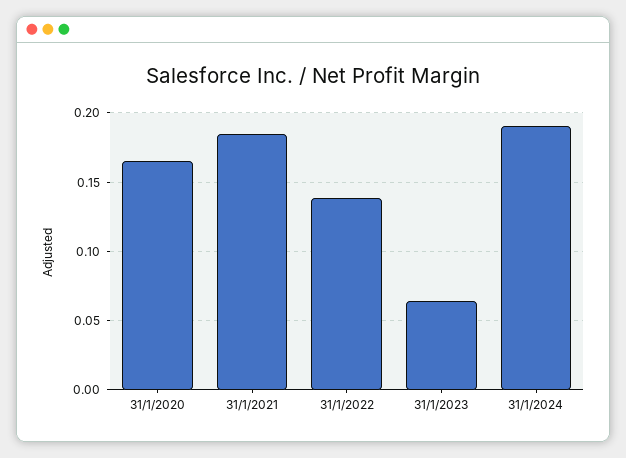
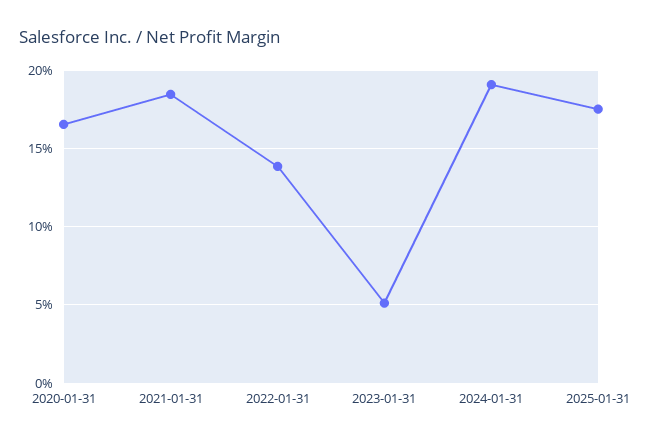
31/1/2023: 0.065 -> 0.05
2025-01-31: none -> 0.175

